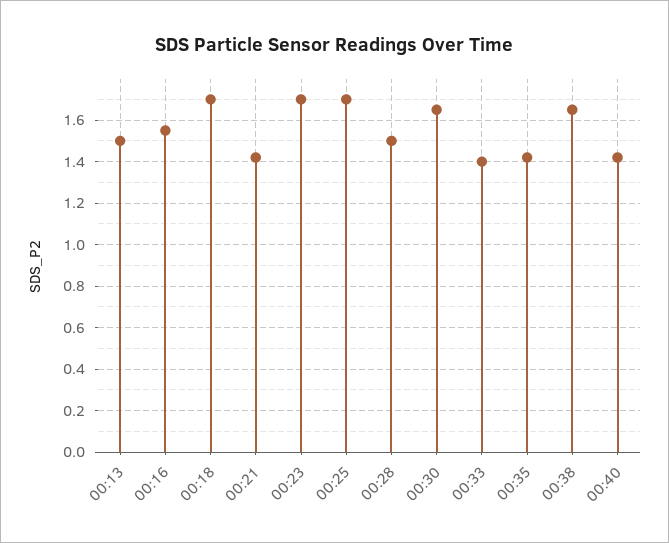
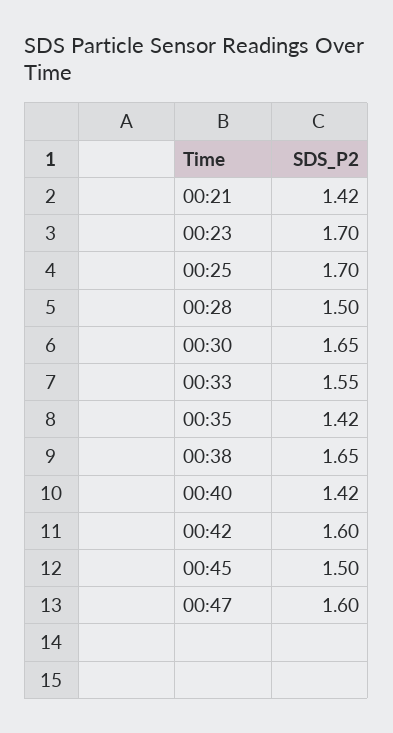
00:13: 1.5 -> none
00:16: 1.55 -> none
00:18: 1.7 -> none
00:33: 1.4 -> 1.55
00:42: none -> 1.6
00:45: none -> 1.5
00:47: none -> 1.6

